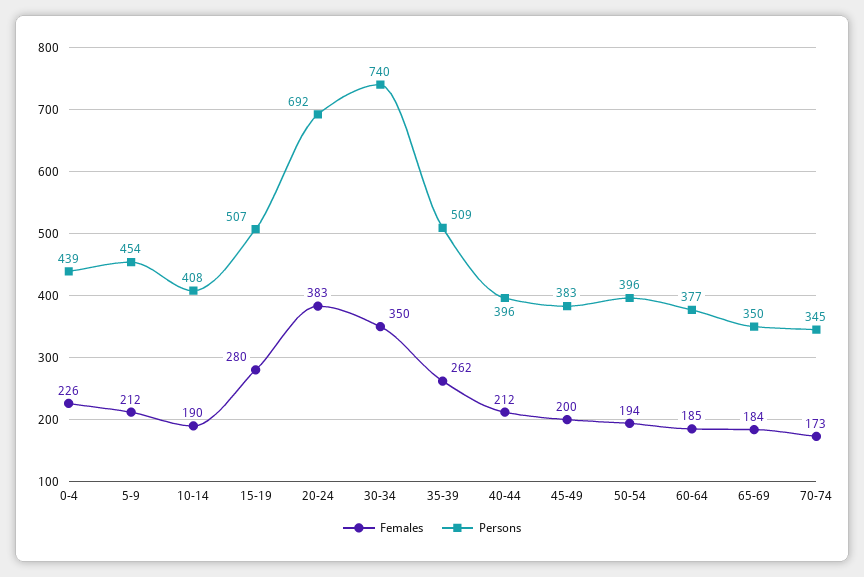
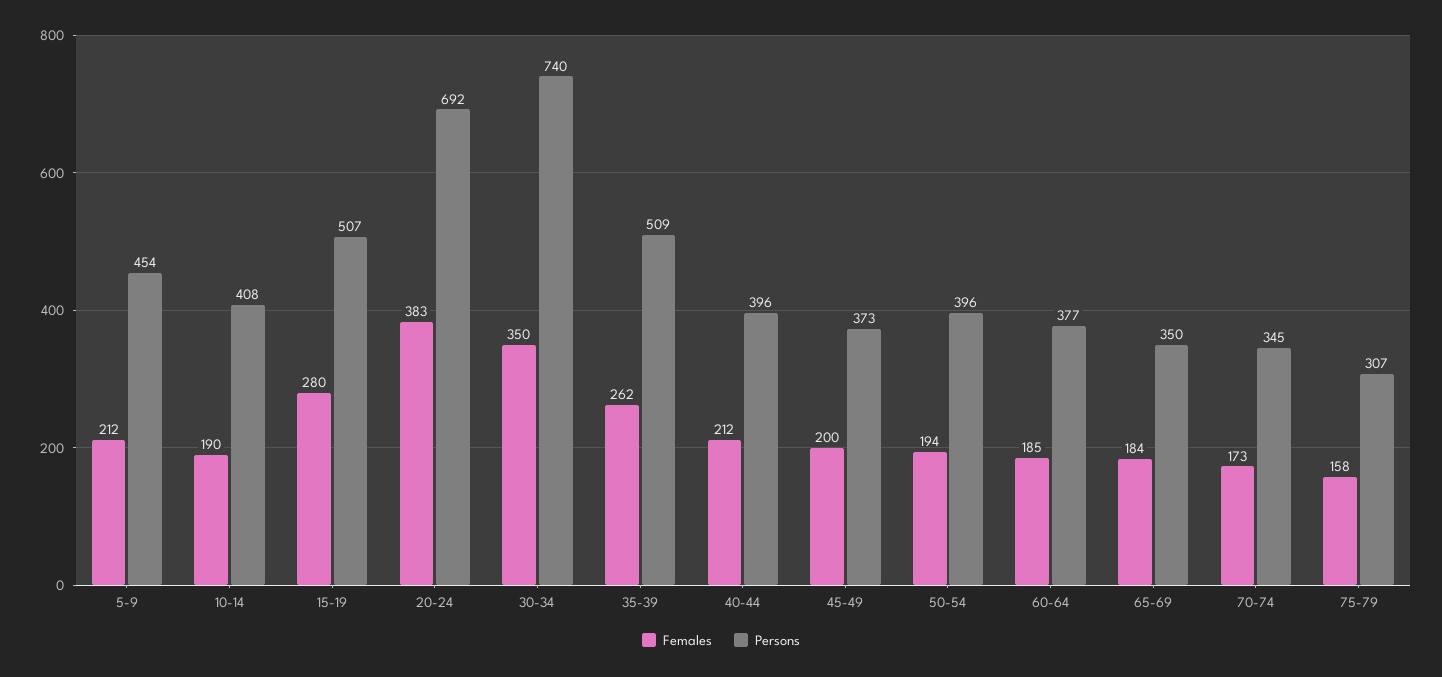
Females, 0-4: 226 -> none
Persons, 0-4: 439 -> none
Persons, 45-49: 383 -> 373
Females, 75-79: none -> 158
Persons, 75-79: none -> 307

